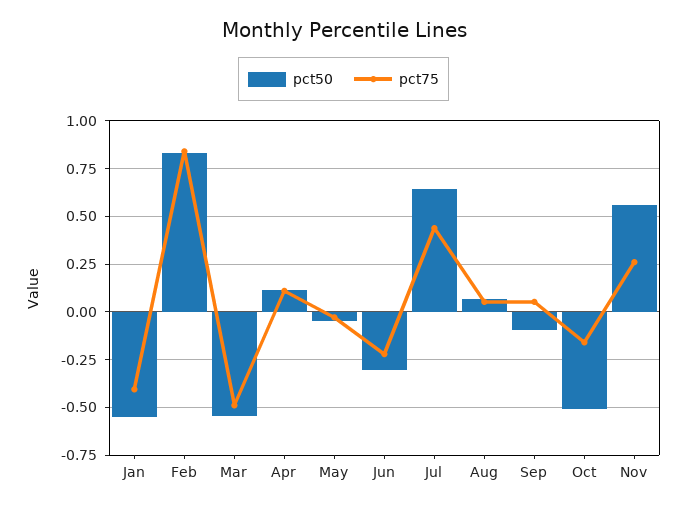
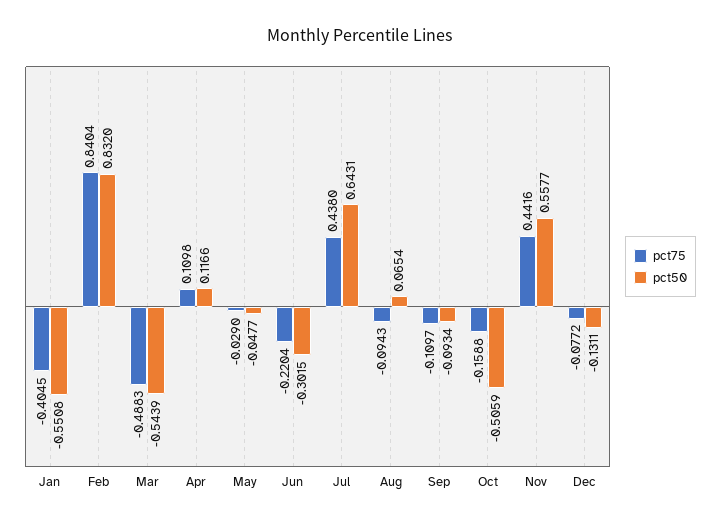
pct75, Aug: 0.05 -> -0.0943
pct75, Sep: 0.05 -> -0.1097
pct75, Nov: 0.25 -> 0.4416
pct75, Dec: none -> -0.0772
pct50, Dec: none -> -0.1311

